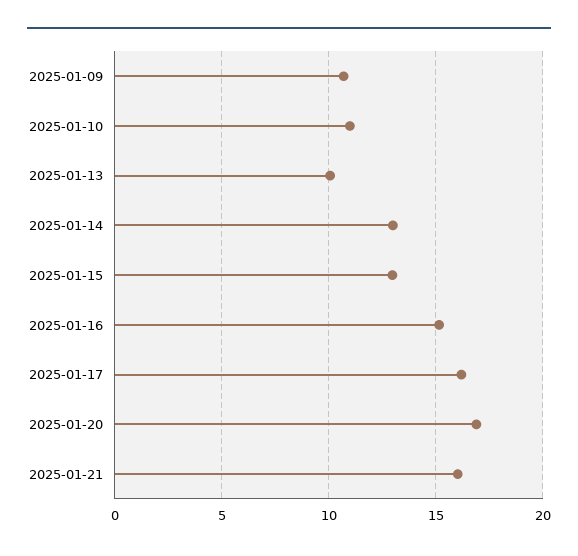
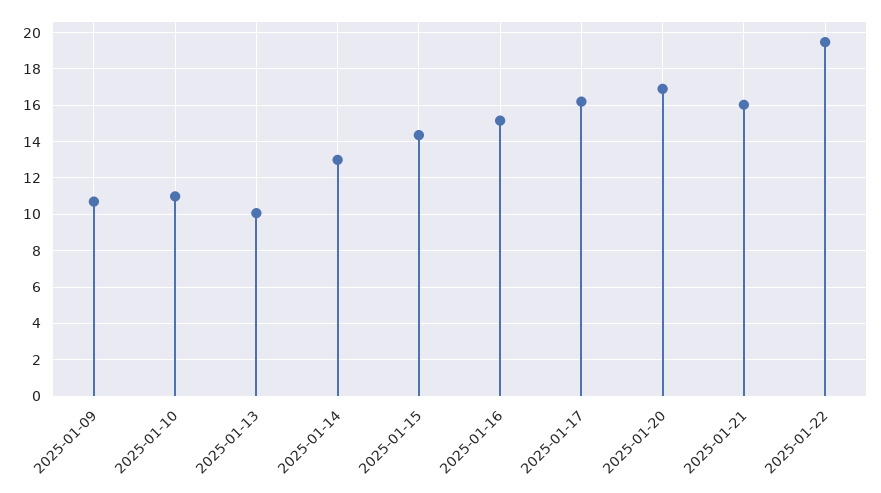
2025-01-15: 13 -> 14.5
2025-01-22: none -> 19.5

